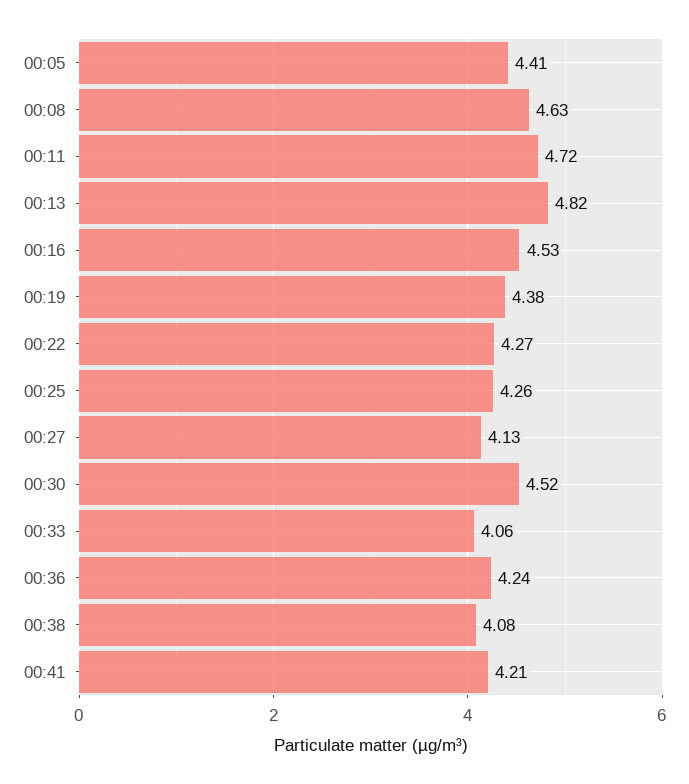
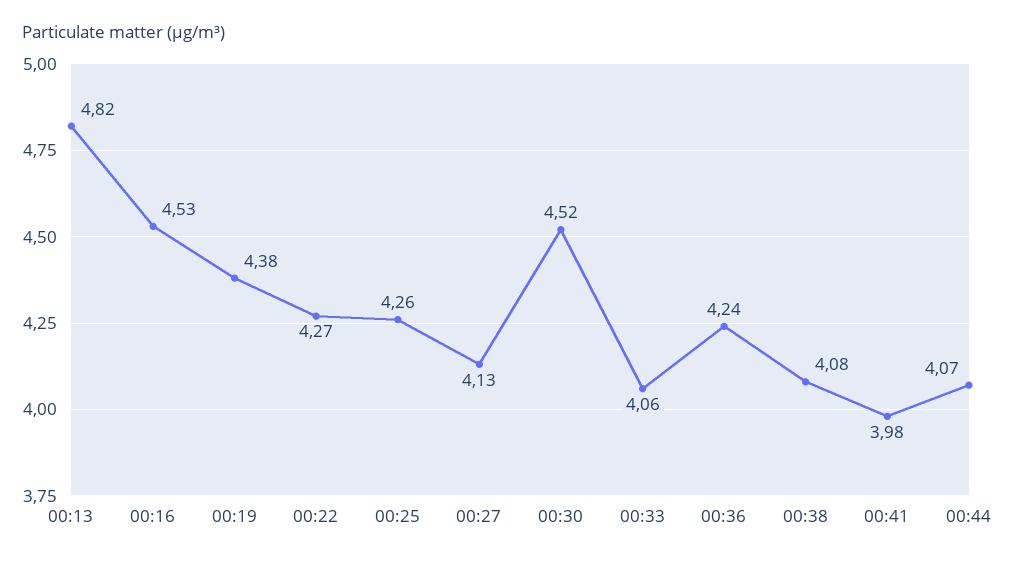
00:05: 4.41 -> none
00:08: 4.63 -> none
00:11: 4.72 -> none
00:41: 4.21 -> 3.98
00:44: none -> 4.07

